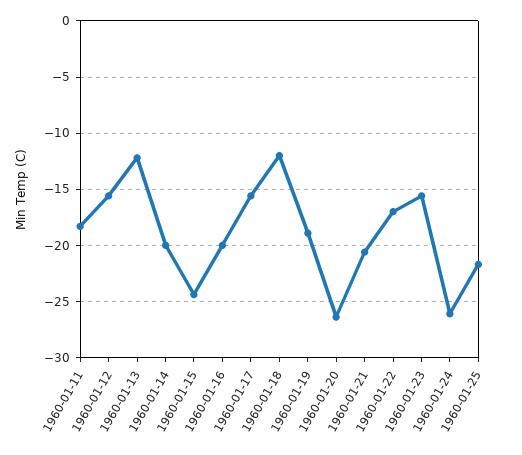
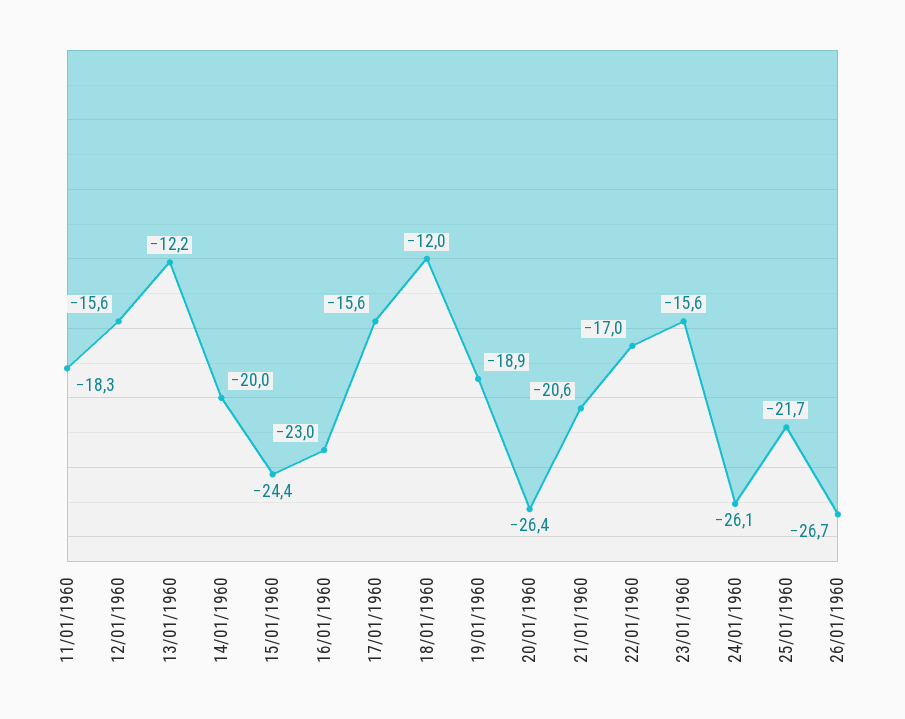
1960-01-16: -20 -> -23
26/01/1960: none -> -26.7

